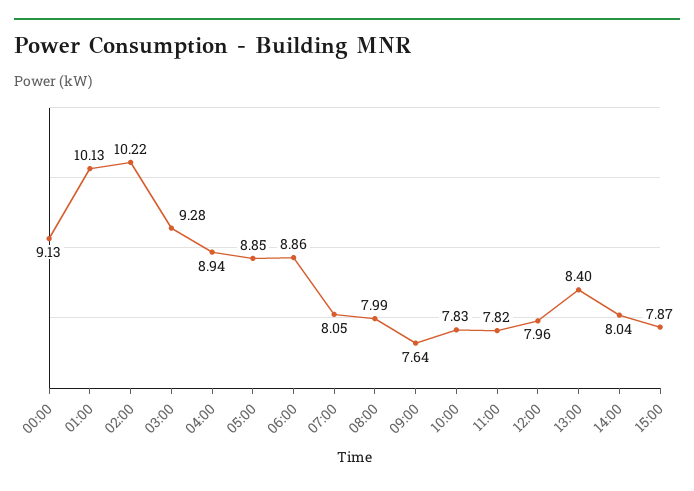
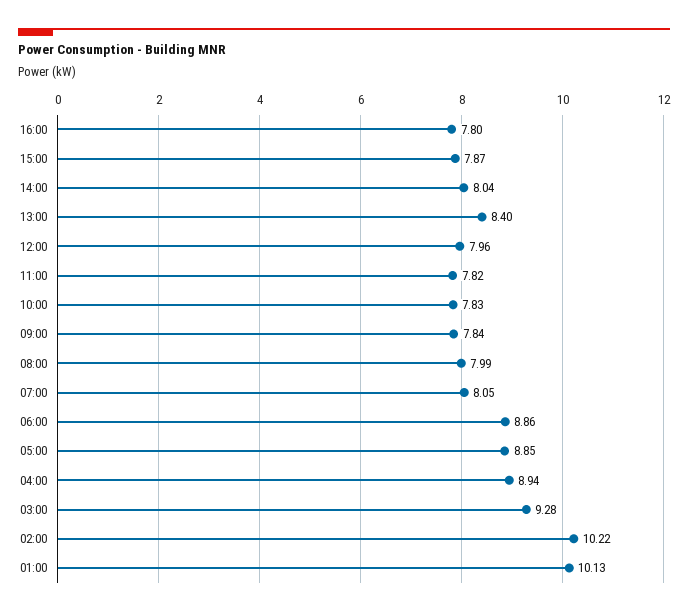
00:00: 9.13 -> none
09:00: 7.64 -> 7.84
16:00: none -> 7.8

